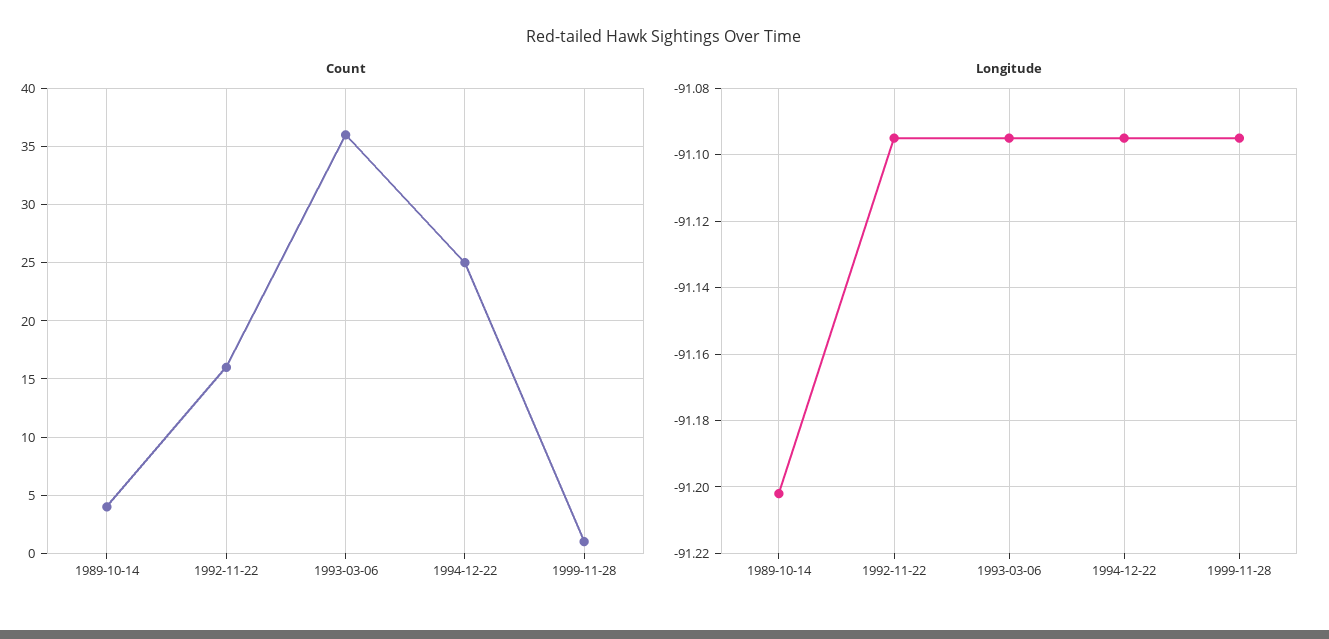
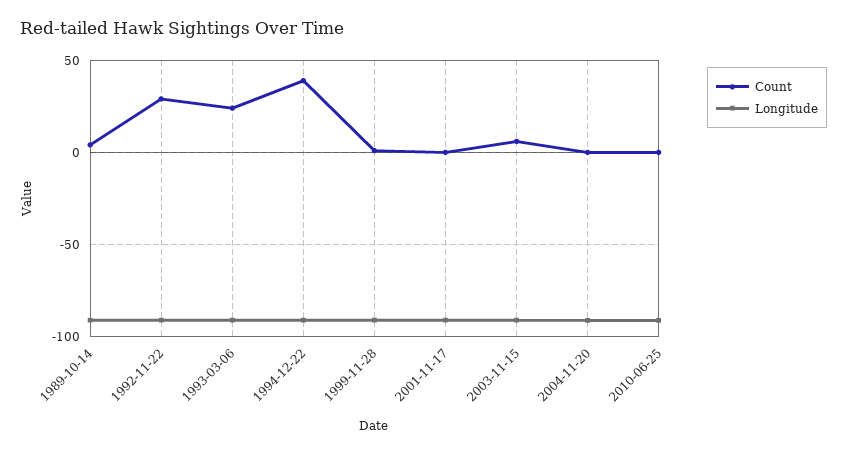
Count, 1992-11-22: 16 -> 30
Count, 1993-03-06: 36 -> 25
Count, 1994-12-22: 25 -> 40
Count, 2001-11-17: none -> 0
Longitude, 2001-11-17: none -> -90
Count, 2003-11-15: none -> 5
Longitude, 2003-11-15: none -> -90
Count, 2004-11-20: none -> 0
Longitude, 2004-11-20: none -> -90
Count, 2010-06-25: none -> 0
Longitude, 2010-06-25: none -> -90

